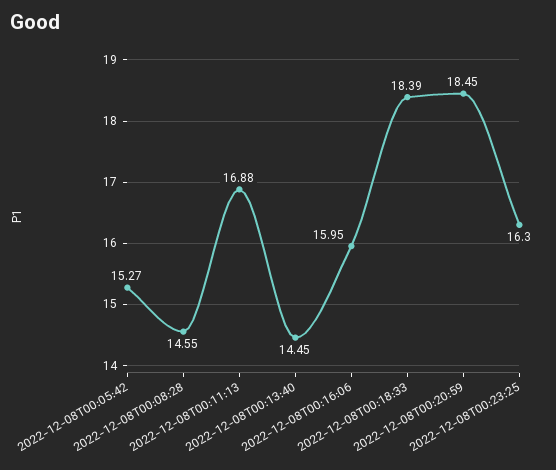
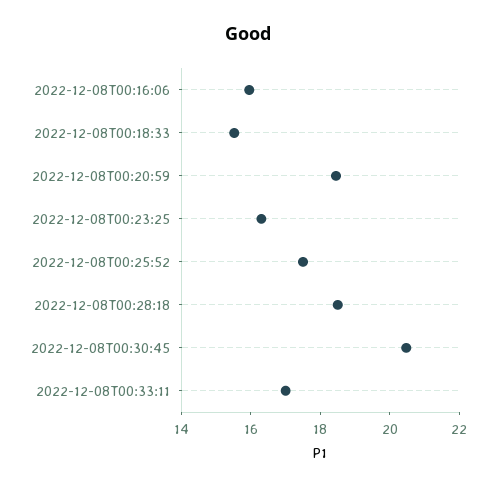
2022-12-08T00:05:42: 15.27 -> none
2022-12-08T00:08:28: 14.55 -> none
2022-12-08T00:11:13: 16.88 -> none
2022-12-08T00:13:40: 14.45 -> none
2022-12-08T00:18:33: 18.39 -> 15.5
2022-12-08T00:25:52: none -> 17.5
2022-12-08T00:28:18: none -> 18.5
2022-12-08T00:30:45: none -> 20.5
2022-12-08T00:33:11: none -> 17

